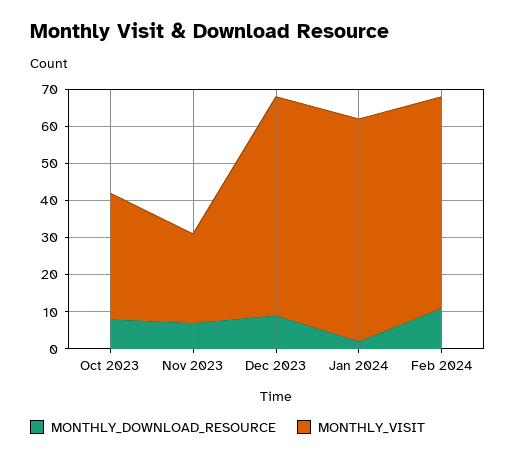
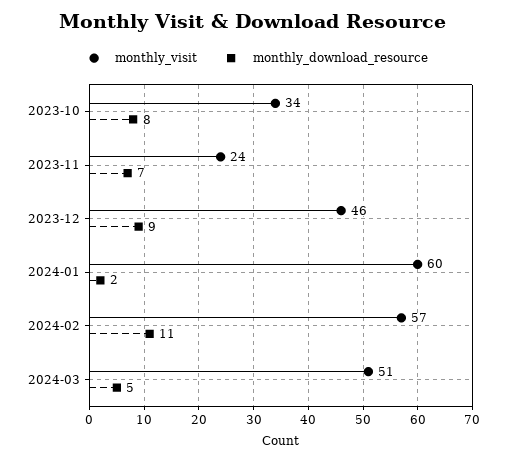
MONTHLY_VISIT, Dec 2023: 60 -> 46
MONTHLY_VISIT, 2024-03: none -> 51
MONTHLY_DOWNLOAD_RESOURCE, 2024-03: none -> 5

